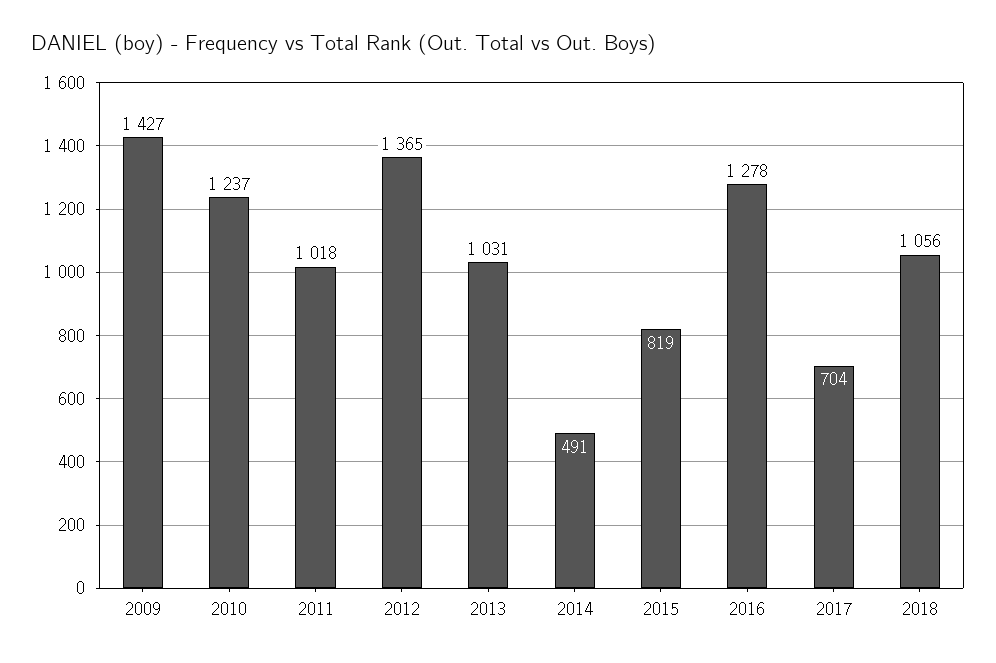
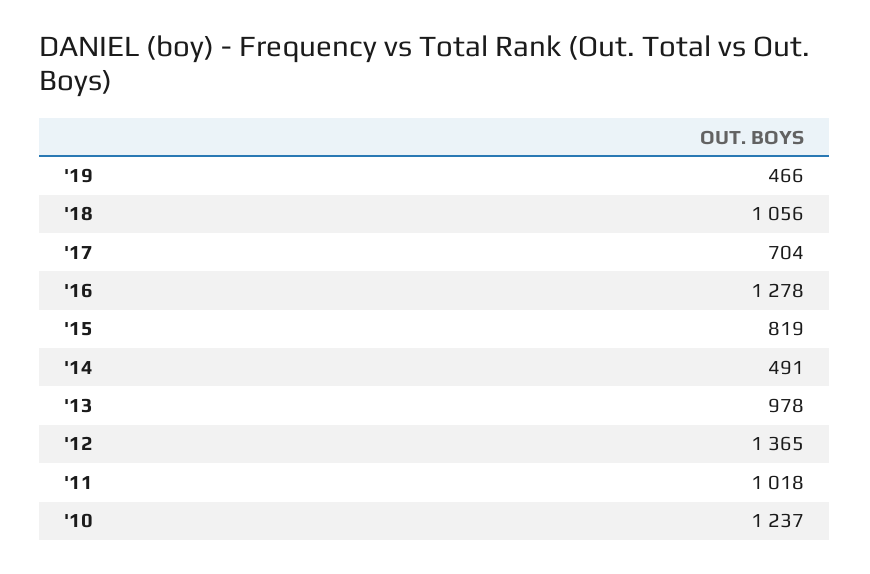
2009: 1427 -> none
2013: 1031 -> 978
'19: none -> 466

